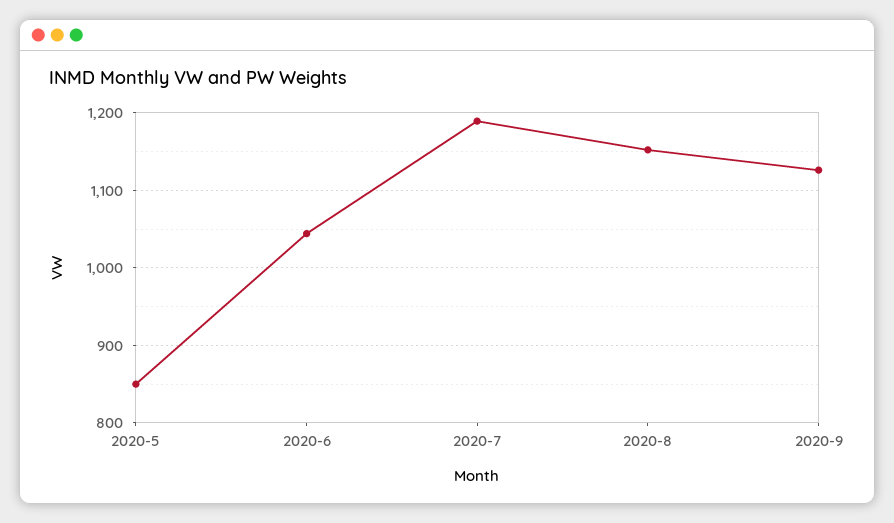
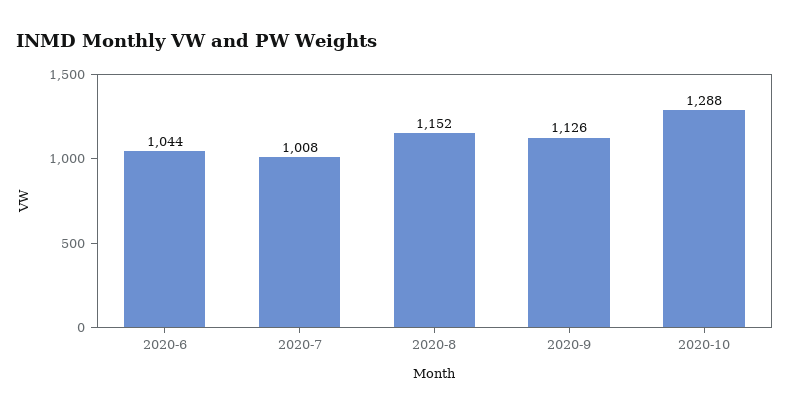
2020-5: 850 -> none
2020-7: 1190 -> 1008
2020-10: none -> 1288

